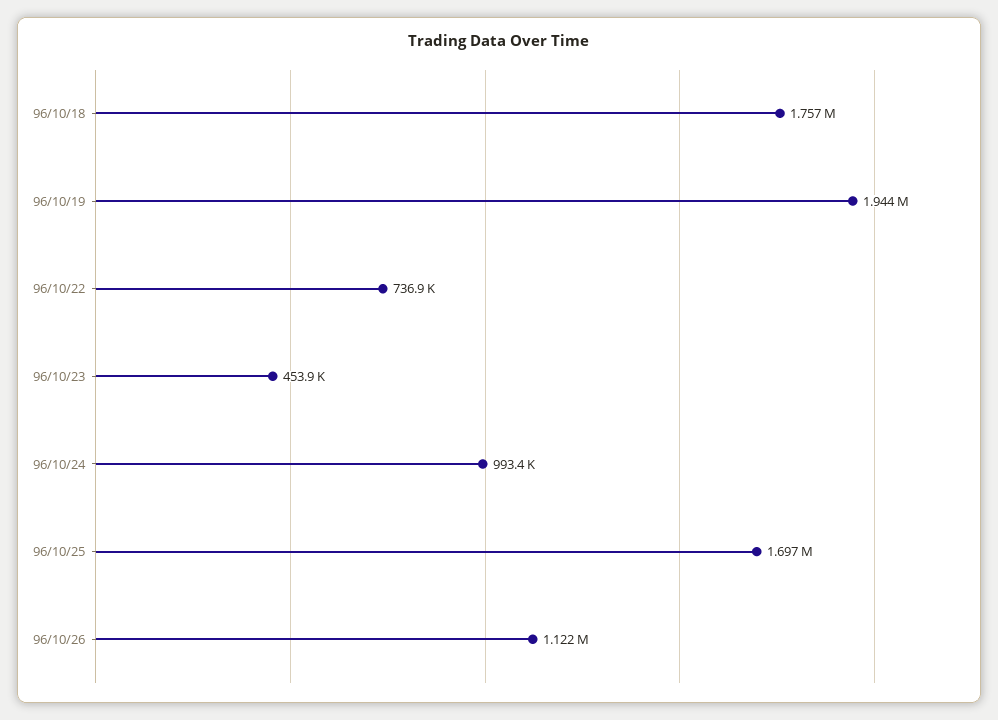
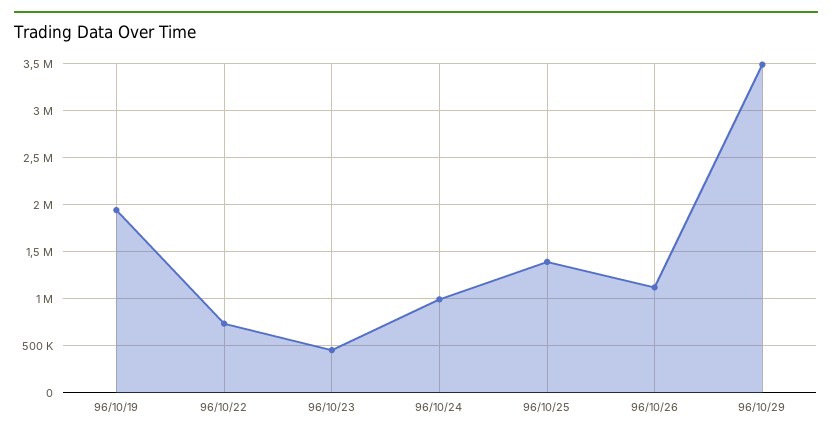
96/10/18: 1757000 -> none
96/10/25: 1697000 -> 1400000
96/10/29: none -> 3500000

